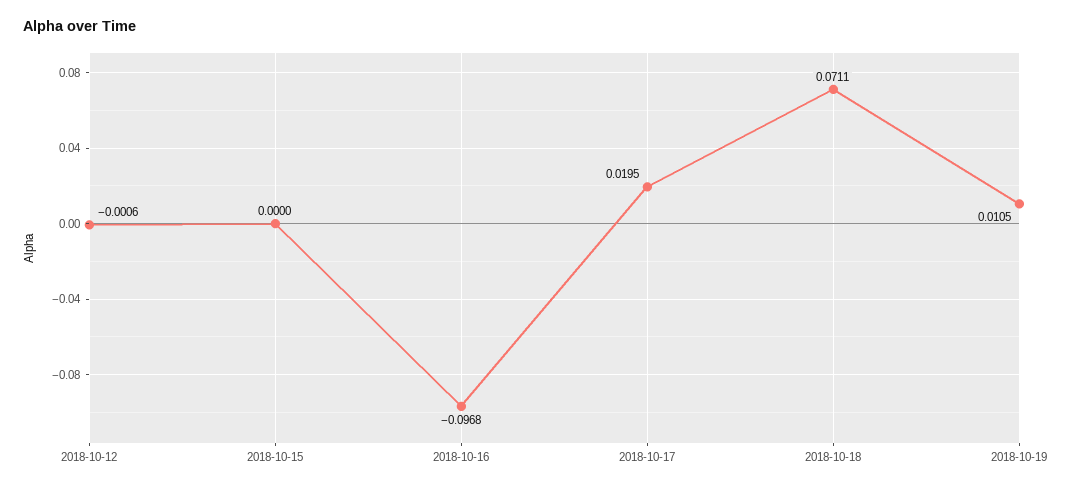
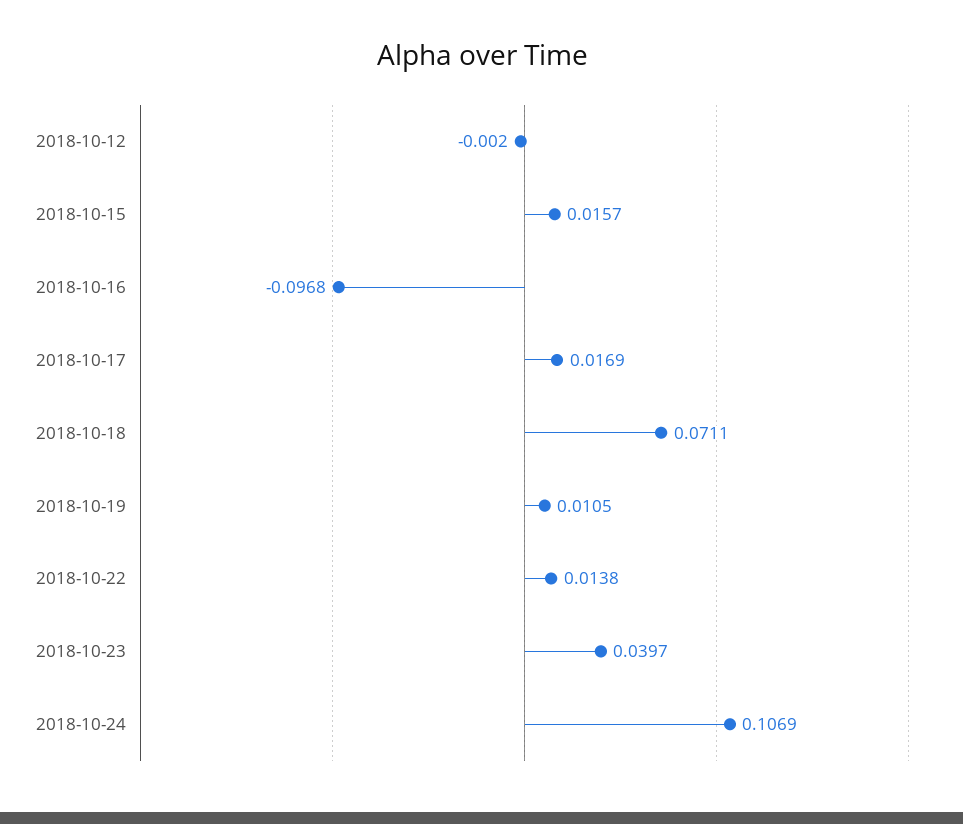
2018-10-12: -0.0006 -> -0.002
2018-10-15: 0 -> 0.0157
2018-10-17: 0.0195 -> 0.0169
2018-10-22: none -> 0.0138
2018-10-23: none -> 0.0397
2018-10-24: none -> 0.1069

